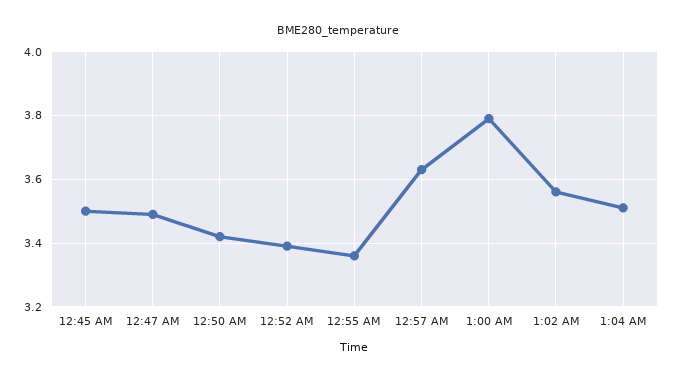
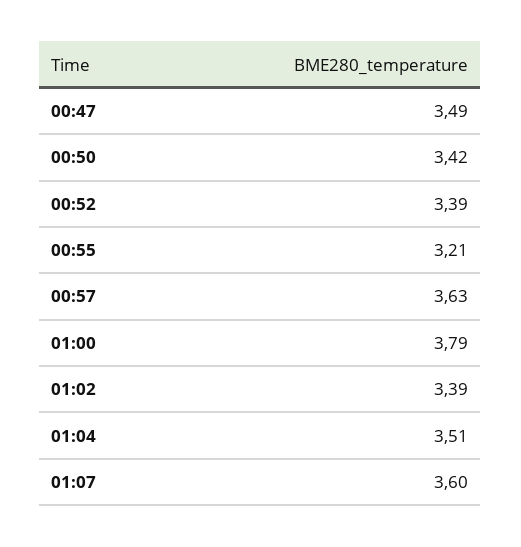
12:45 AM: 3.5 -> none
12:55 AM: 3.35 -> 3.21
1:02 AM: 3.55 -> 3.39
01:07: none -> 3.6

